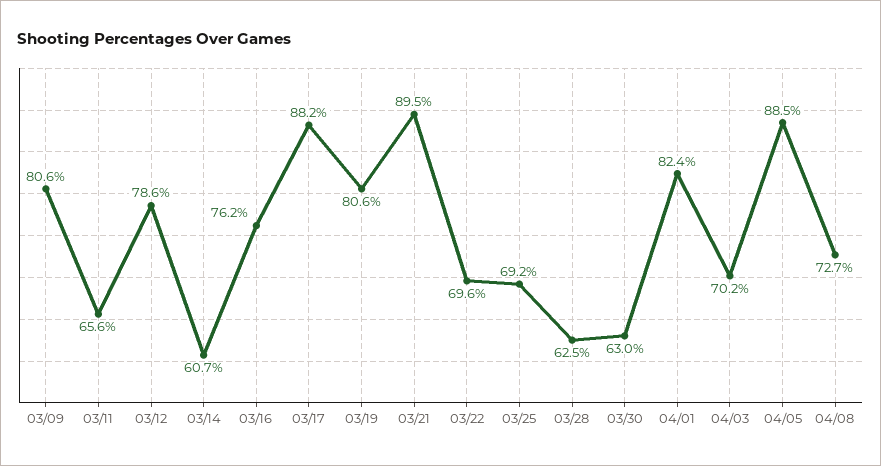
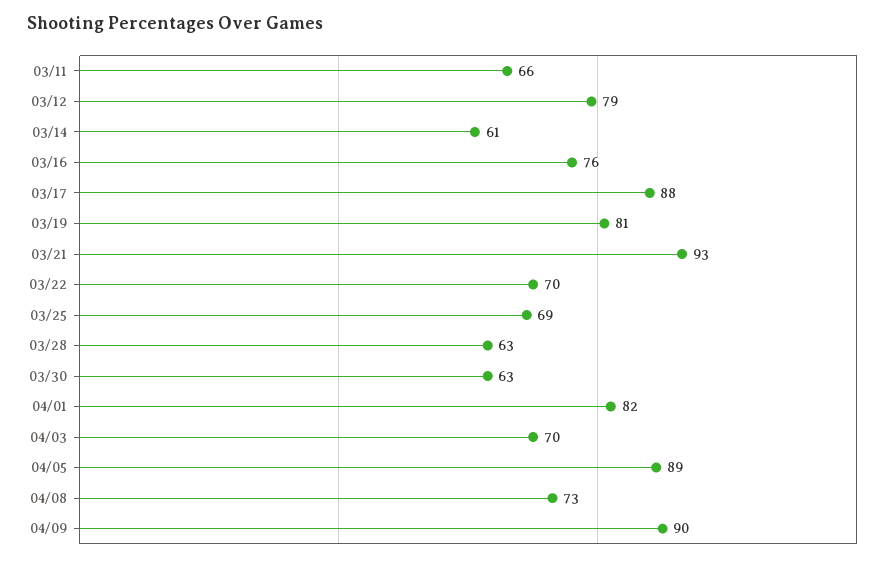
03/09: 80.6 -> none
03/21: 89.5 -> 93
04/09: none -> 90

